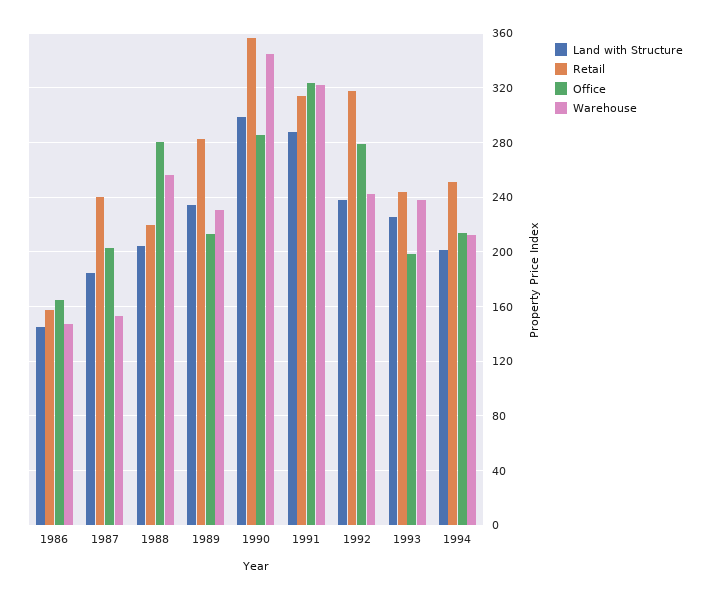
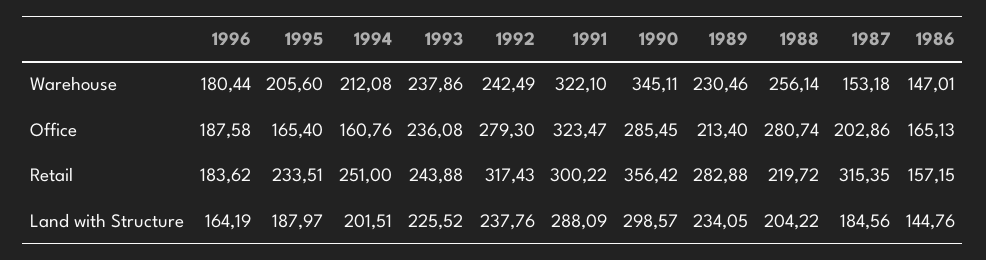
Retail, 1987: 240 -> 315.35
Retail, 1991: 315 -> 300.22
Office, 1993: 200 -> 236.08
Office, 1994: 215 -> 160.76
Warehouse, 1996: none -> 180.44
Warehouse, 1995: none -> 205.6
Office, 1996: none -> 187.58
Office, 1995: none -> 165.4
Retail, 1996: none -> 183.62
Retail, 1995: none -> 233.51
Land with Structure, 1996: none -> 164.19
Land with Structure, 1995: none -> 187.97

